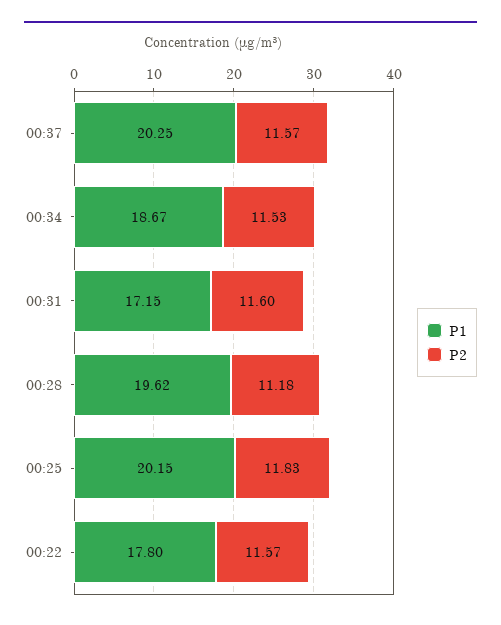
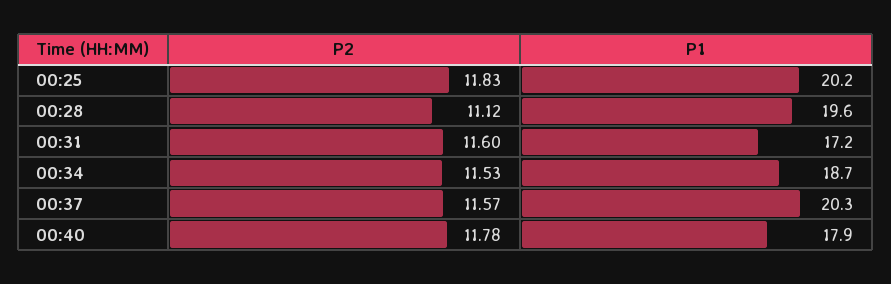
P2, 00:28: 11.18 -> 11.12
P1, 00:22: 17.8 -> none
P2, 00:22: 11.57 -> none
P2, 00:40: none -> 11.78
P1, 00:40: none -> 17.9

